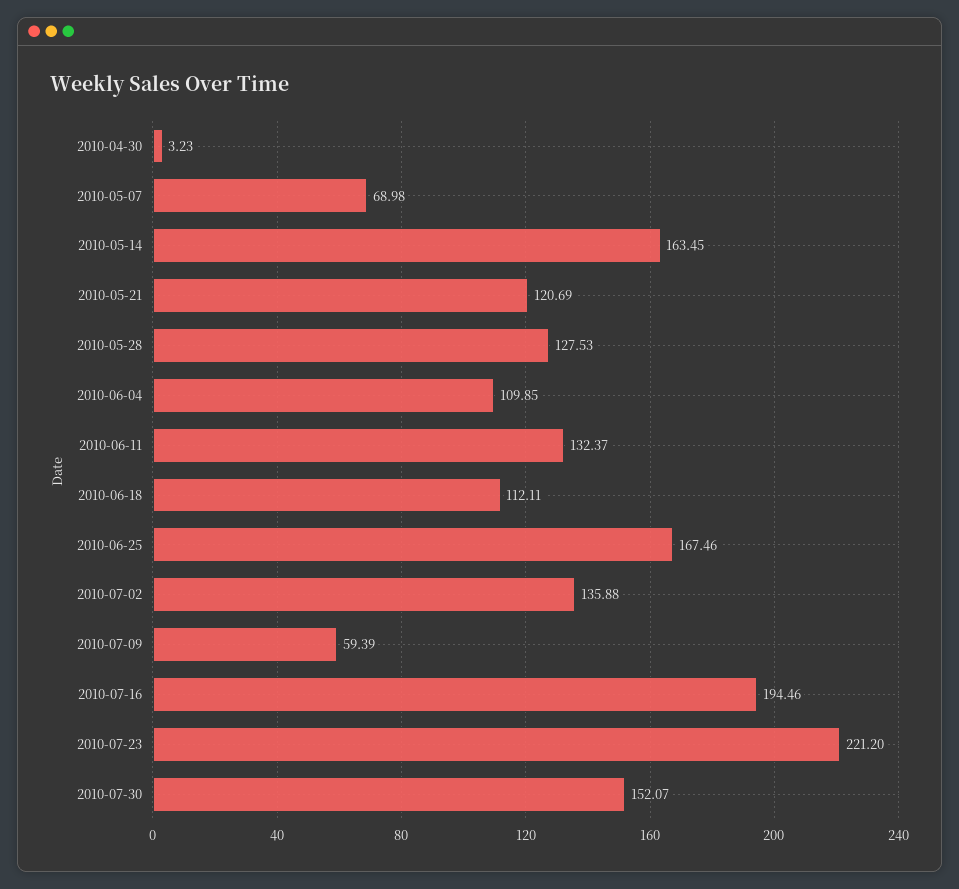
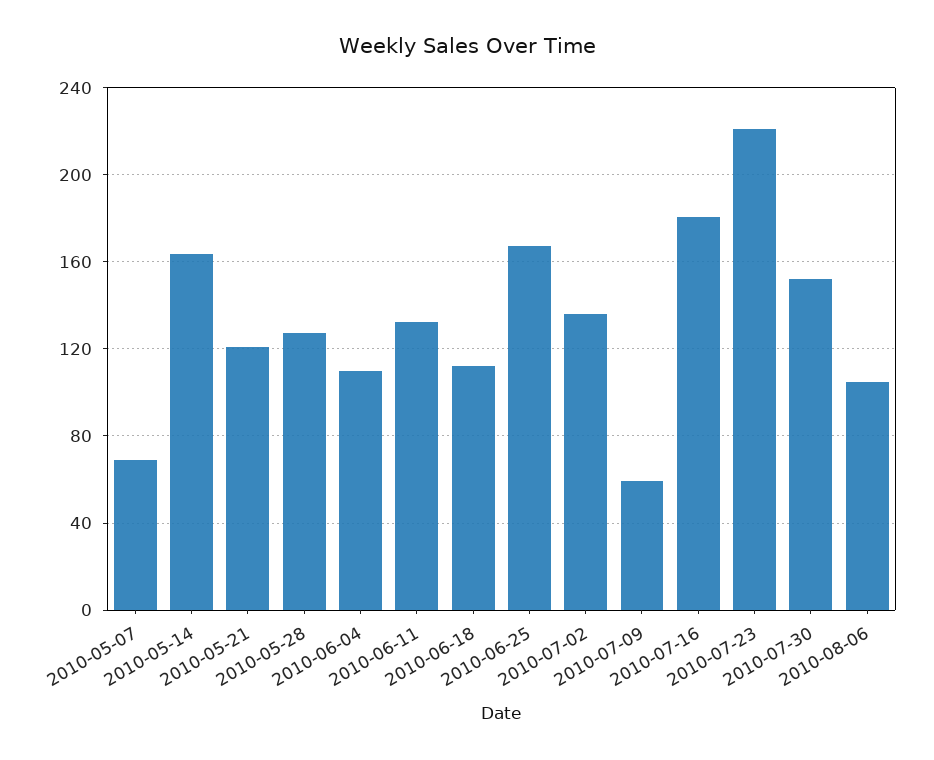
2010-04-30: 3.23 -> none
2010-07-16: 194.46 -> 180
2010-08-06: none -> 105

